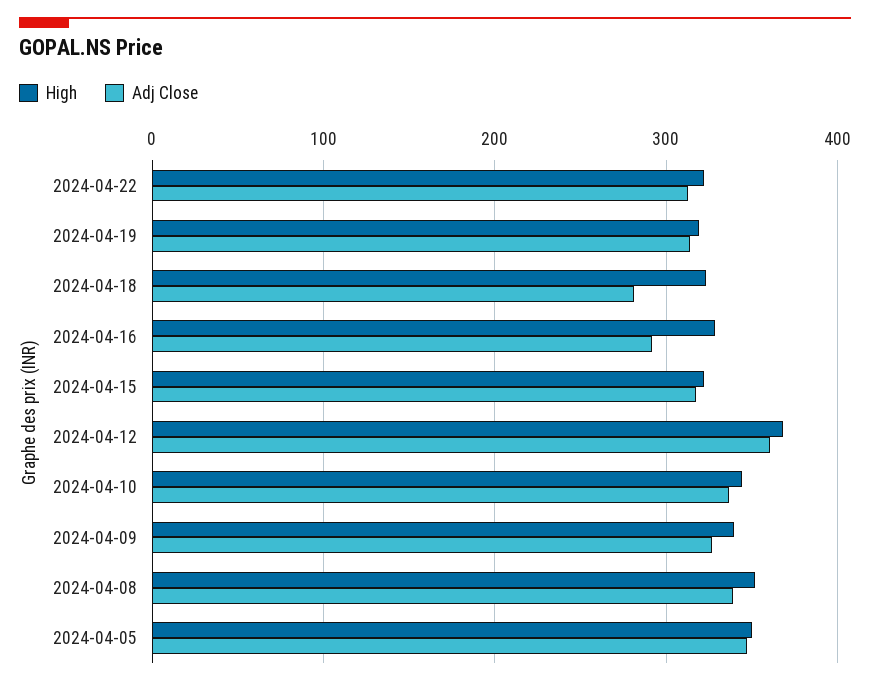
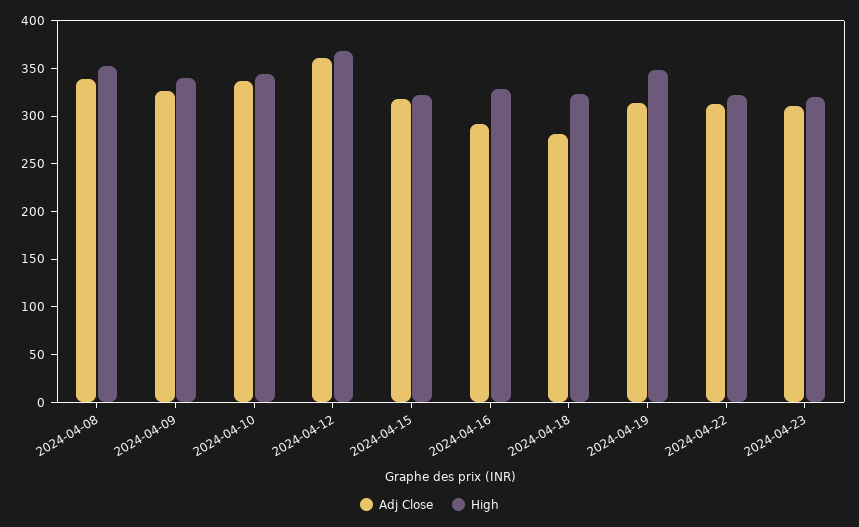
High, 2024-04-19: 320 -> 350
High, 2024-04-05: 350 -> none
Adj Close, 2024-04-05: 350 -> none
Adj Close, 2024-04-23: none -> 310
High, 2024-04-23: none -> 320

